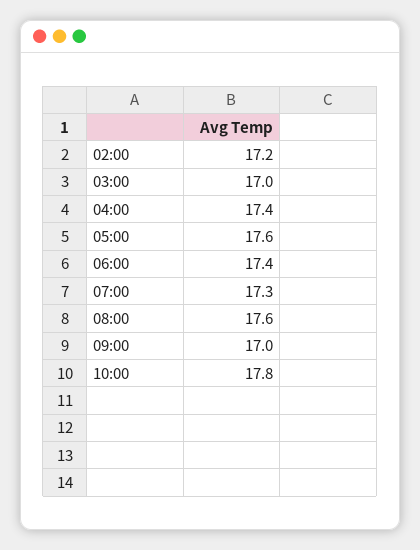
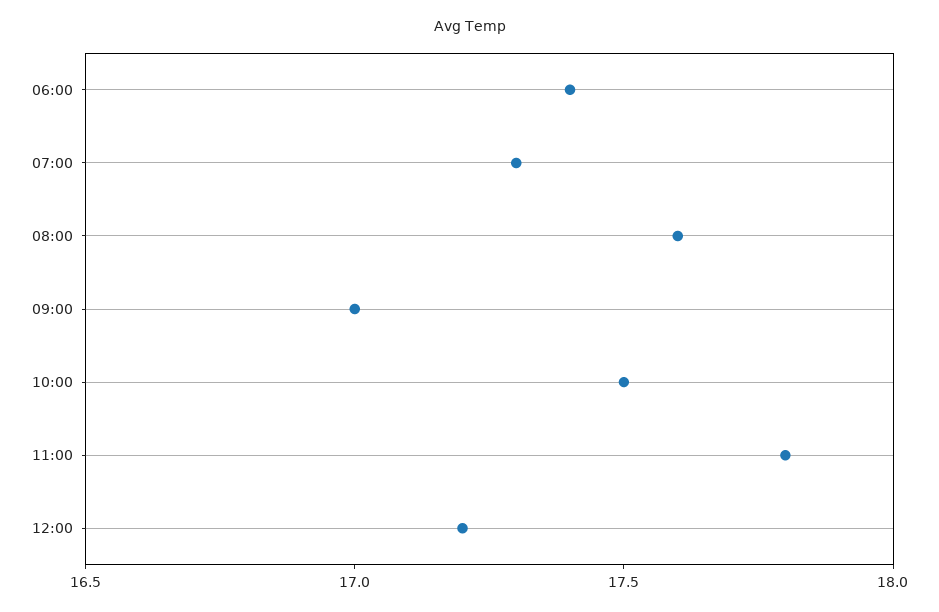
02:00: 17.2 -> none
03:00: 17 -> none
04:00: 17.4 -> none
05:00: 17.6 -> none
10:00: 17.8 -> 17.5
11:00: none -> 17.8
12:00: none -> 17.2

